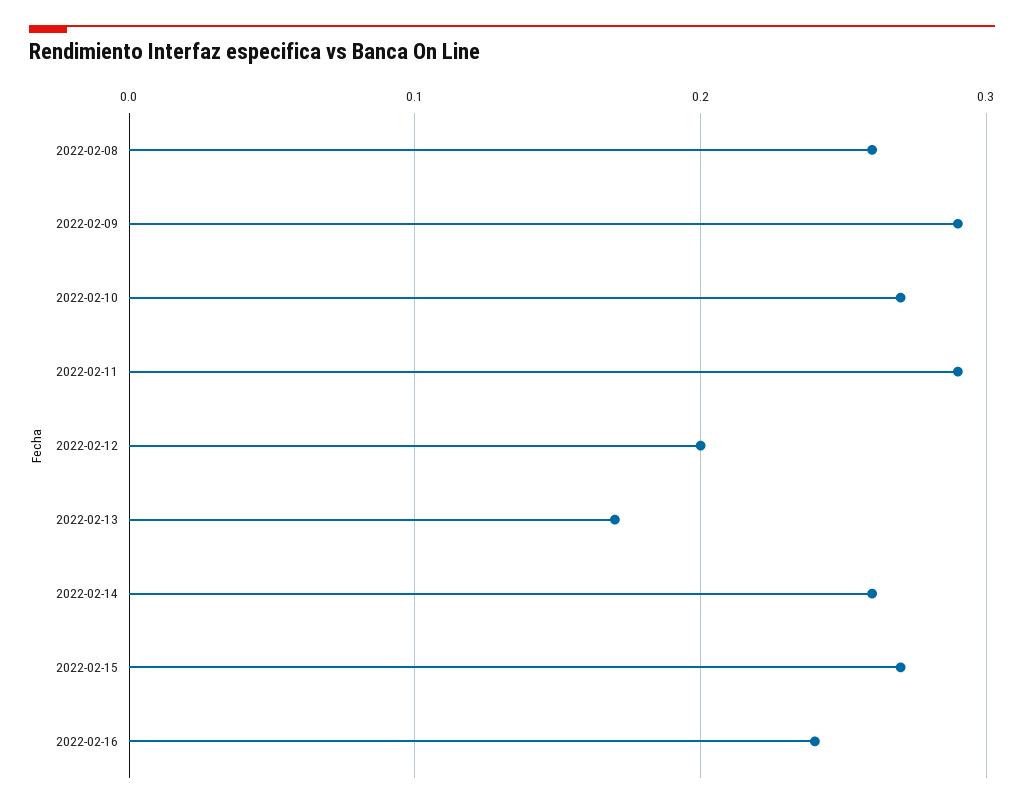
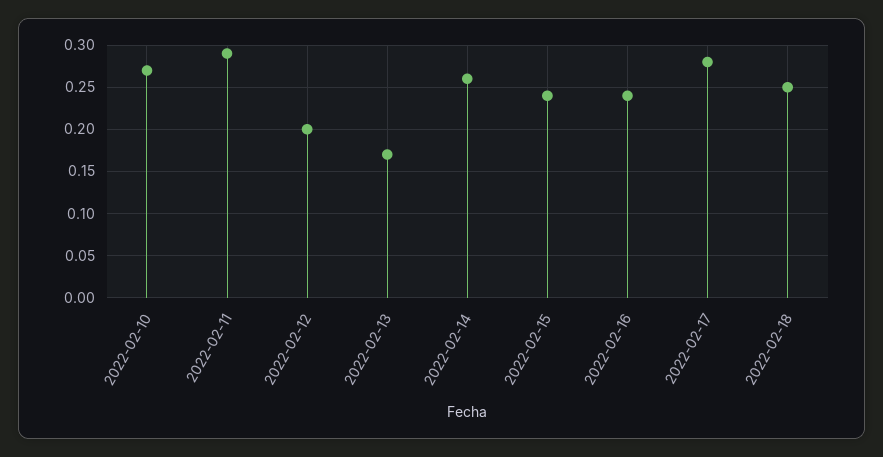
2022-02-08: 0.26 -> none
2022-02-09: 0.29 -> none
2022-02-15: 0.27 -> 0.24
2022-02-17: none -> 0.28
2022-02-18: none -> 0.25

